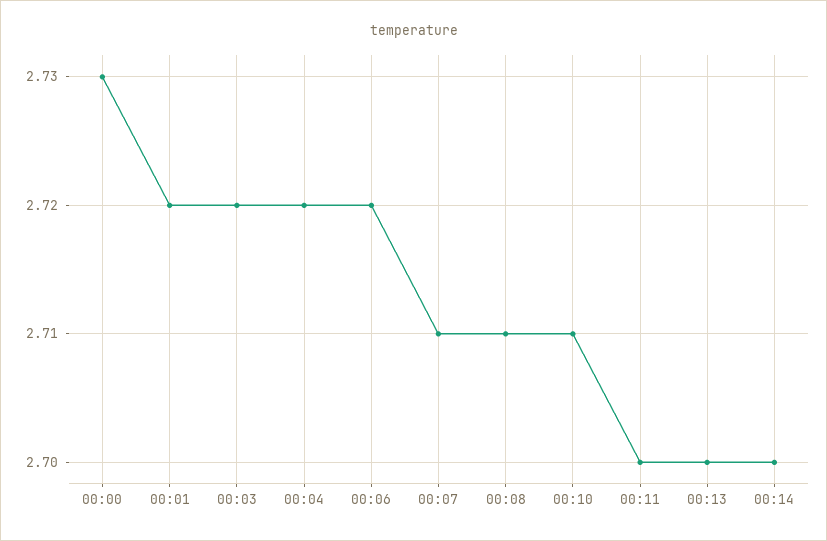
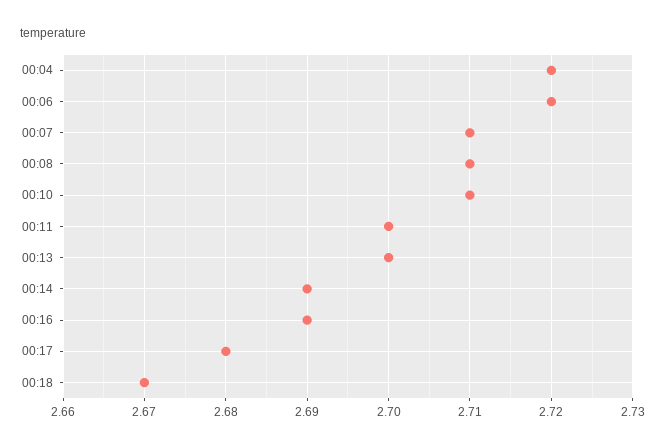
00:00: 2.73 -> none
00:01: 2.72 -> none
00:03: 2.72 -> none
00:14: 2.7 -> 2.69
00:16: none -> 2.69
00:17: none -> 2.68
00:18: none -> 2.67

